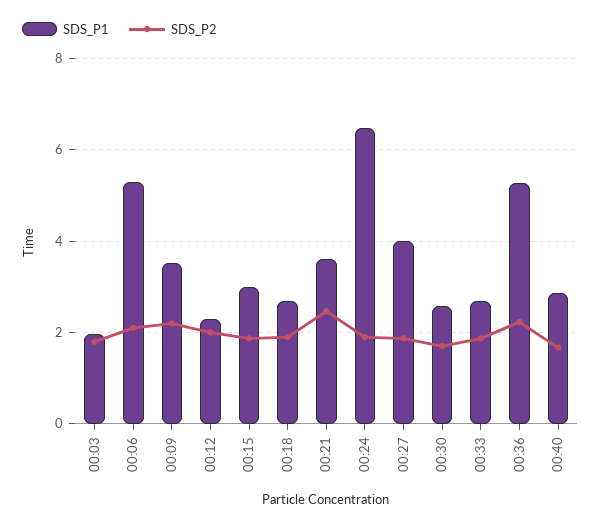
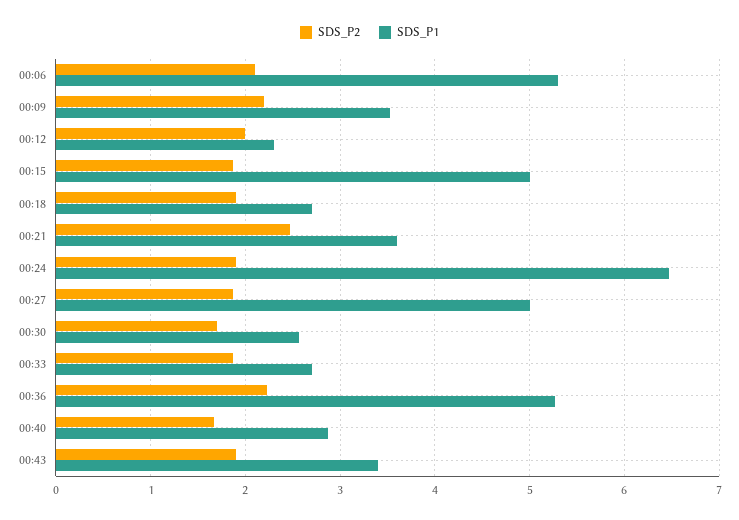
SDS_P1, 00:03: 2 -> none
SDS_P2, 00:03: 1.8 -> none
SDS_P1, 00:15: 3 -> 5
SDS_P1, 00:27: 4 -> 5
SDS_P2, 00:43: none -> 1.9
SDS_P1, 00:43: none -> 3.4

